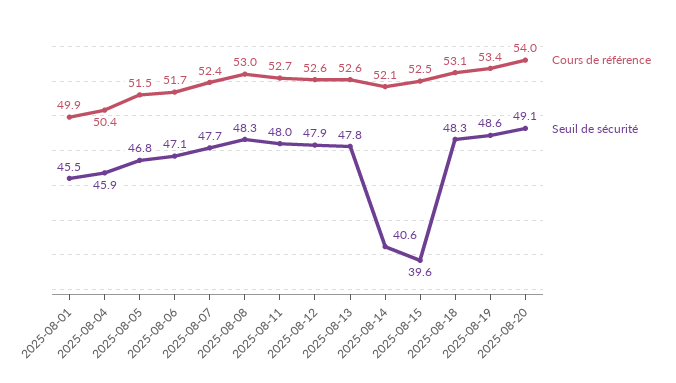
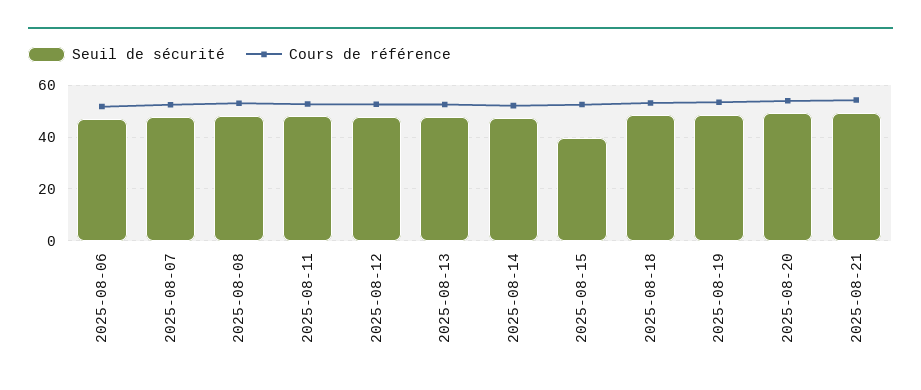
Cours de référence, 2025-08-01: 49.9 -> none
Seuil de sécurité, 2025-08-01: 45.5 -> none
Cours de référence, 2025-08-04: 50.4 -> none
Seuil de sécurité, 2025-08-04: 45.9 -> none
Cours de référence, 2025-08-05: 51.5 -> none
Seuil de sécurité, 2025-08-05: 46.8 -> none
Seuil de sécurité, 2025-08-14: 40.6 -> 47.5
Seuil de sécurité, 2025-08-21: none -> 50
Cours de référence, 2025-08-21: none -> 55

